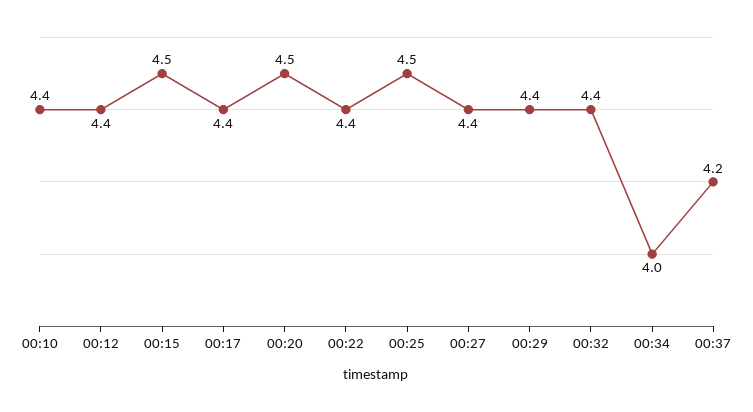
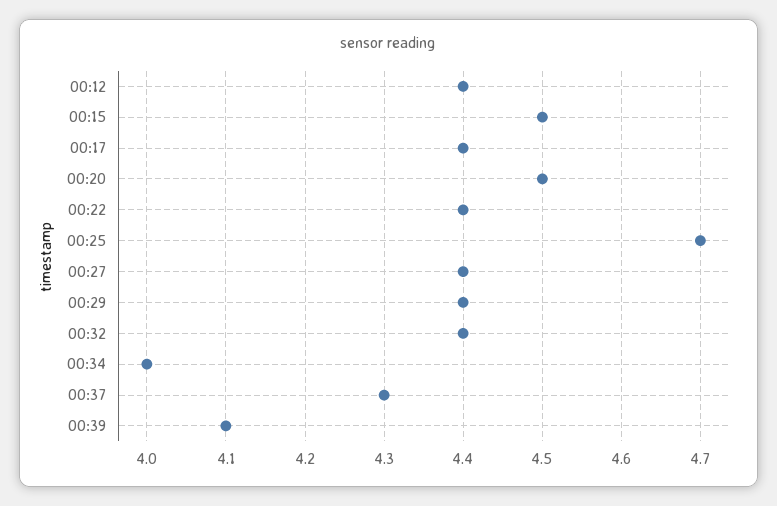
00:10: 4.4 -> none
00:25: 4.5 -> 4.7
00:37: 4.2 -> 4.3
00:39: none -> 4.1

